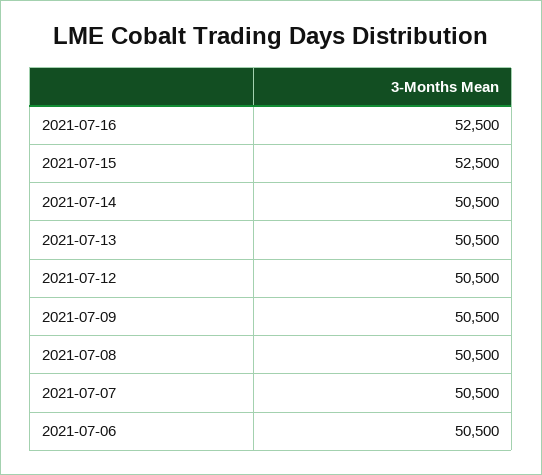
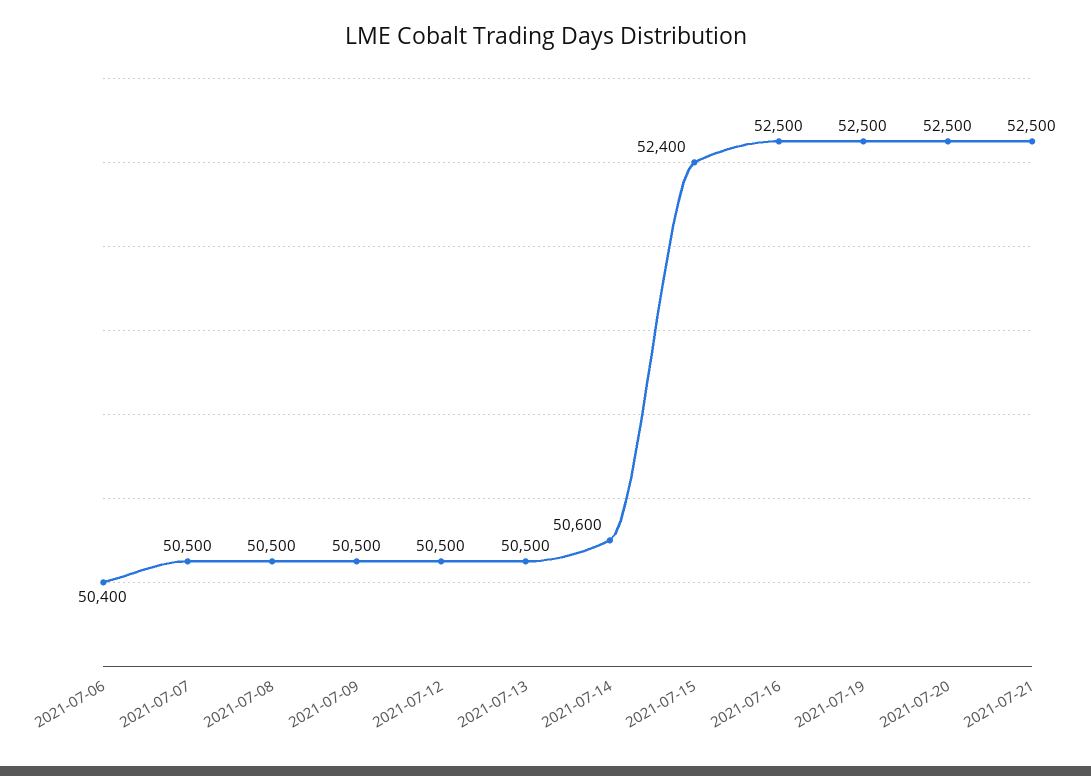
2021-07-15: 52500 -> 52400
2021-07-14: 50500 -> 50600
2021-07-06: 50500 -> 50400
2021-07-19: none -> 52500
2021-07-20: none -> 52500
2021-07-21: none -> 52500

